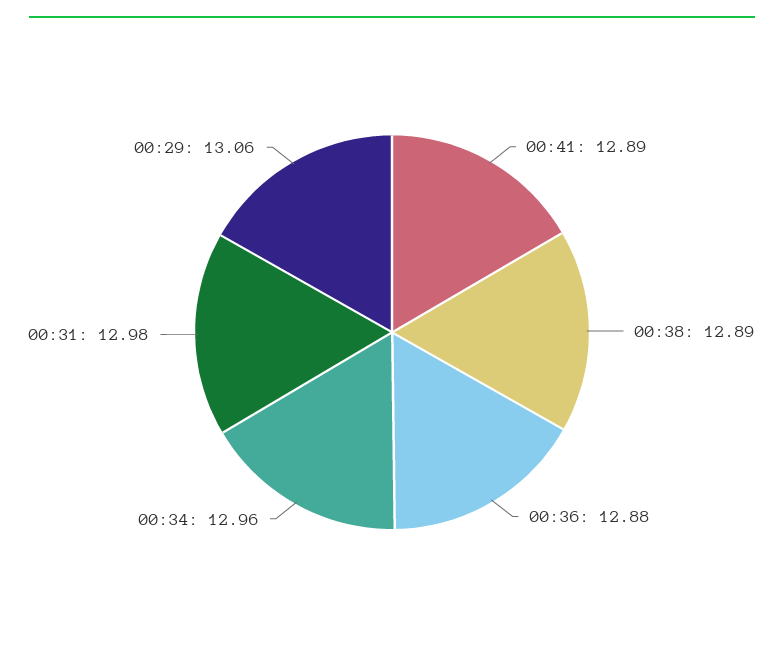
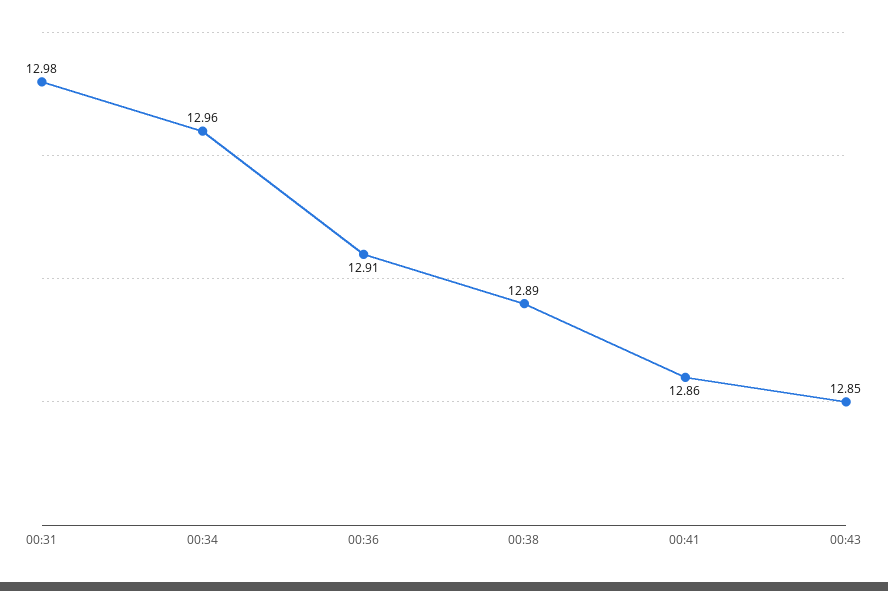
00:41: 12.89 -> 12.86
00:36: 12.88 -> 12.91
00:29: 13.06 -> none
00:43: none -> 12.85

